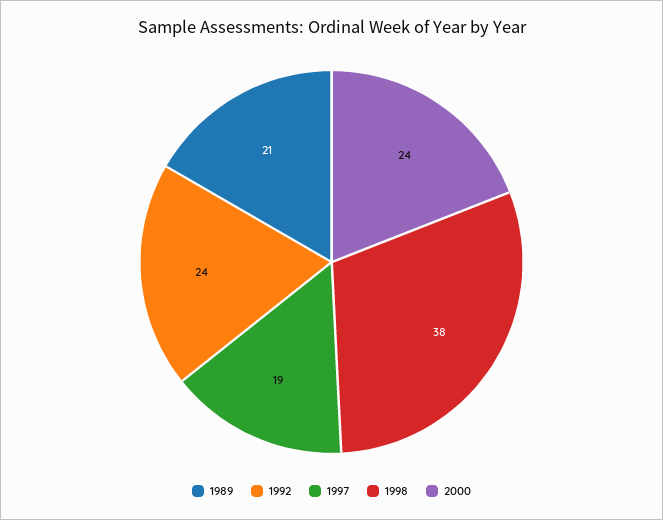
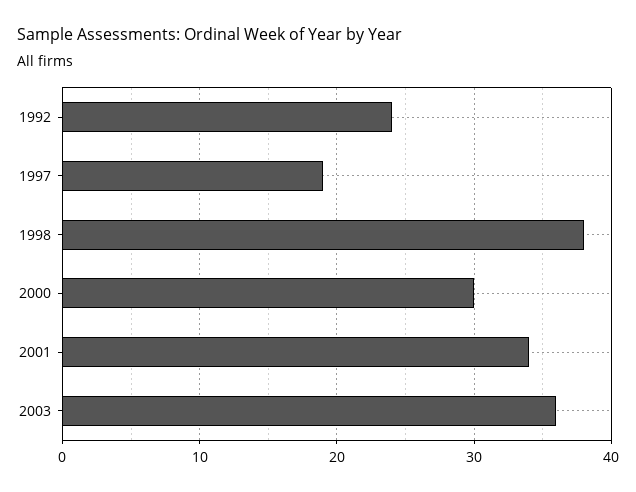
1989: 21 -> none
2000: 24 -> 30
2001: none -> 34
2003: none -> 36

